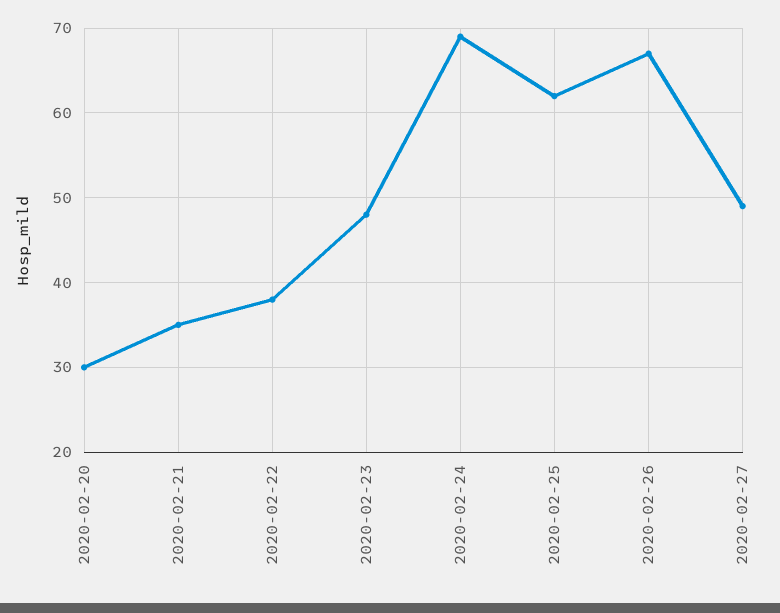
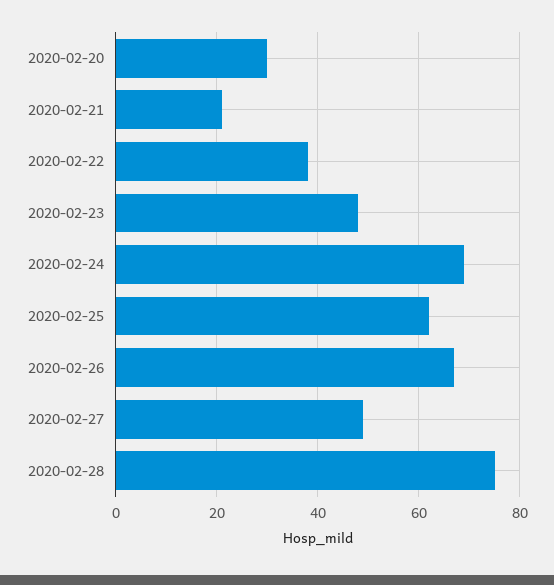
2020-02-21: 35 -> 20
2020-02-28: none -> 75

